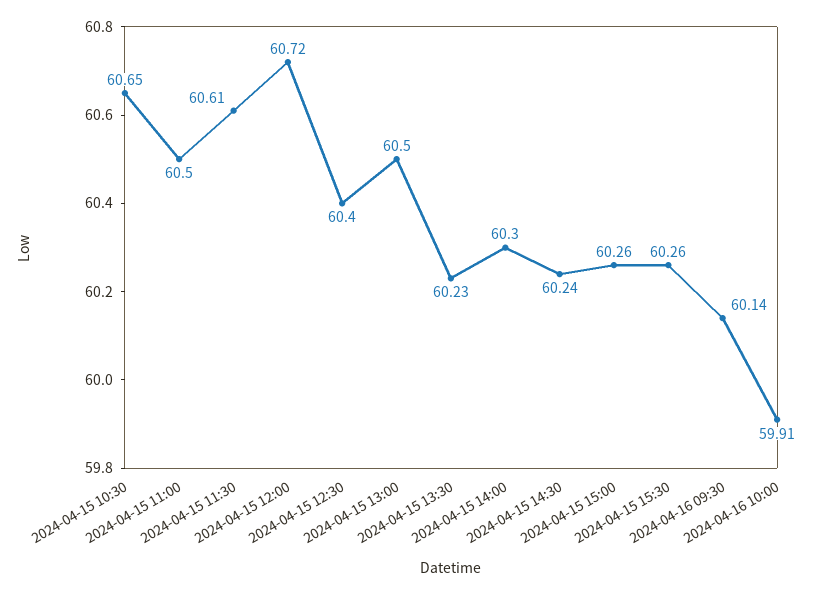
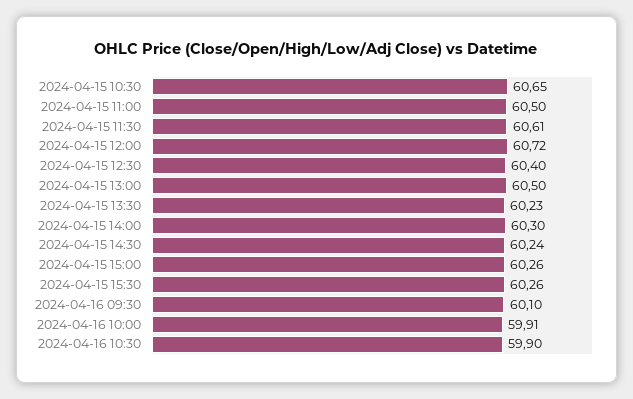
2024-04-16 09:30: 60.14 -> 60.1
2024-04-16 10:30: none -> 59.9

